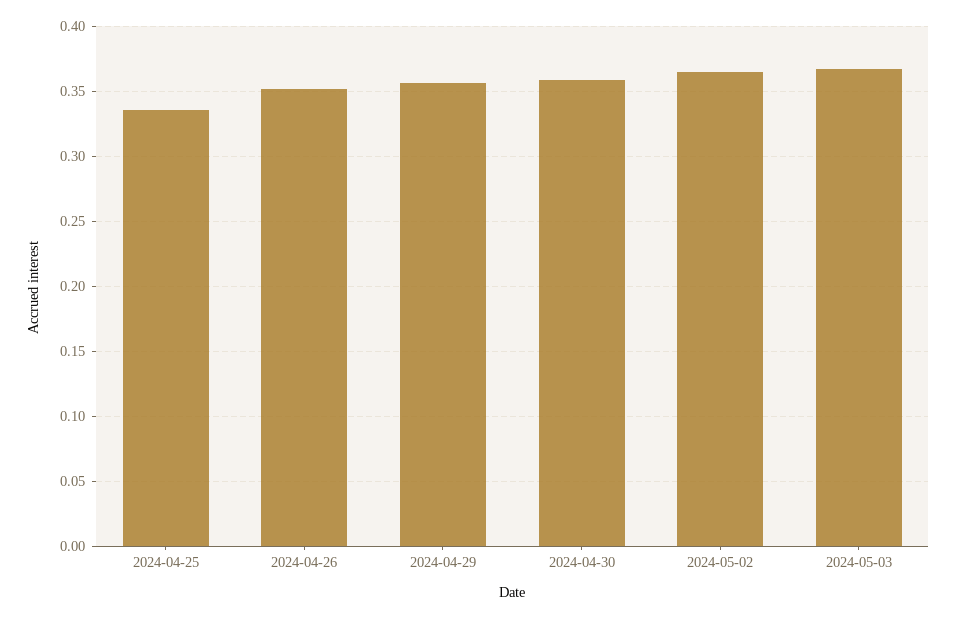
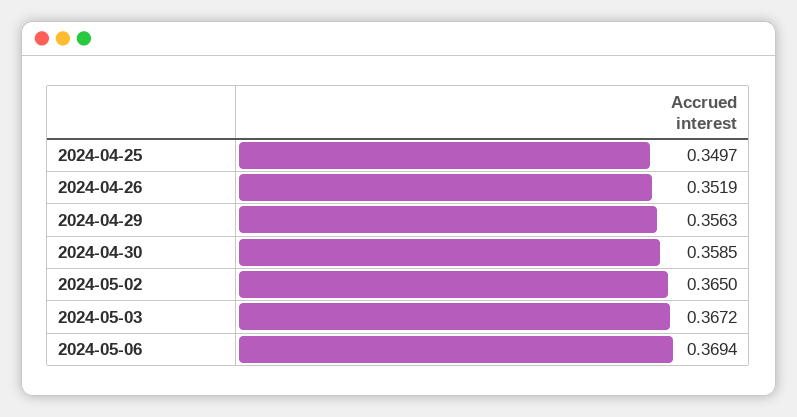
2024-04-25: 0.335 -> 0.3497
2024-05-06: none -> 0.3694

